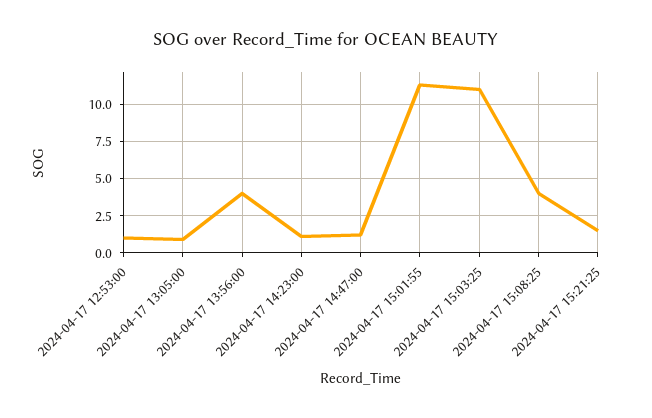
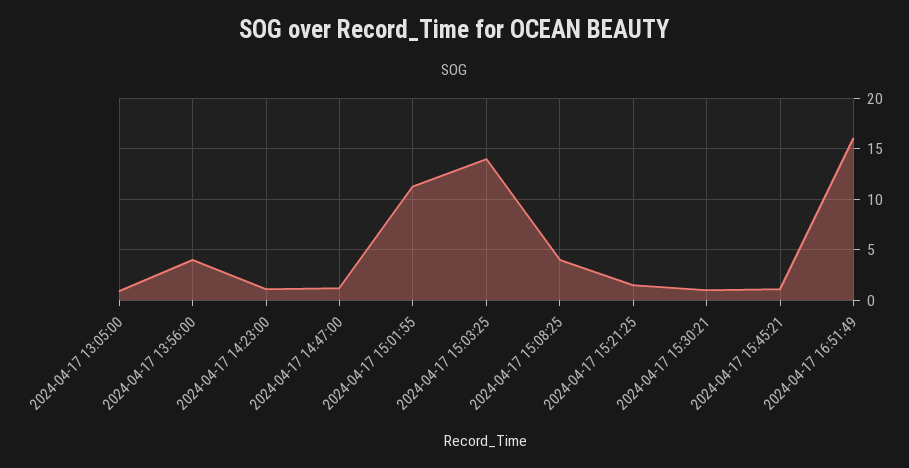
2024-04-17 12:53:00: 1 -> none
2024-04-17 15:03:25: 11 -> 14
2024-04-17 15:30:21: none -> 1
2024-04-17 15:45:21: none -> 1
2024-04-17 16:51:49: none -> 16

